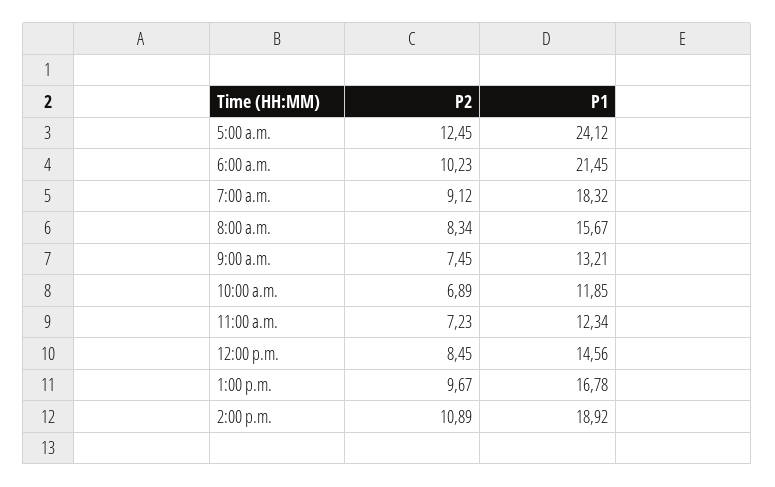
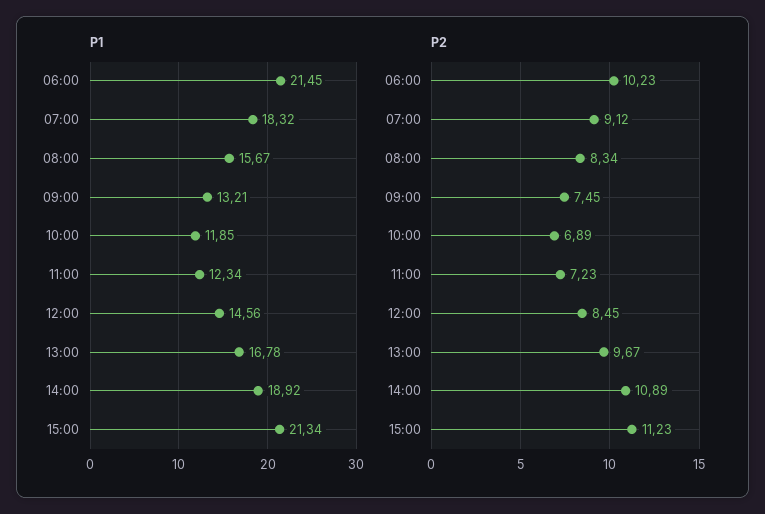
P2, 5:00 a.m.: 12.45 -> none
P1, 5:00 a.m.: 24.12 -> none
P1, 15:00: none -> 21.34
P2, 15:00: none -> 11.23

